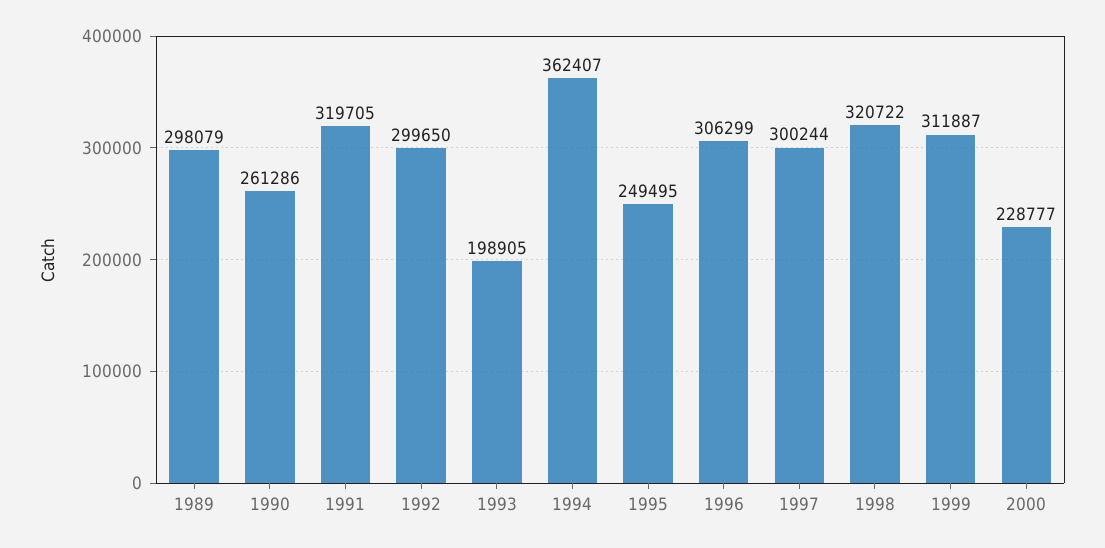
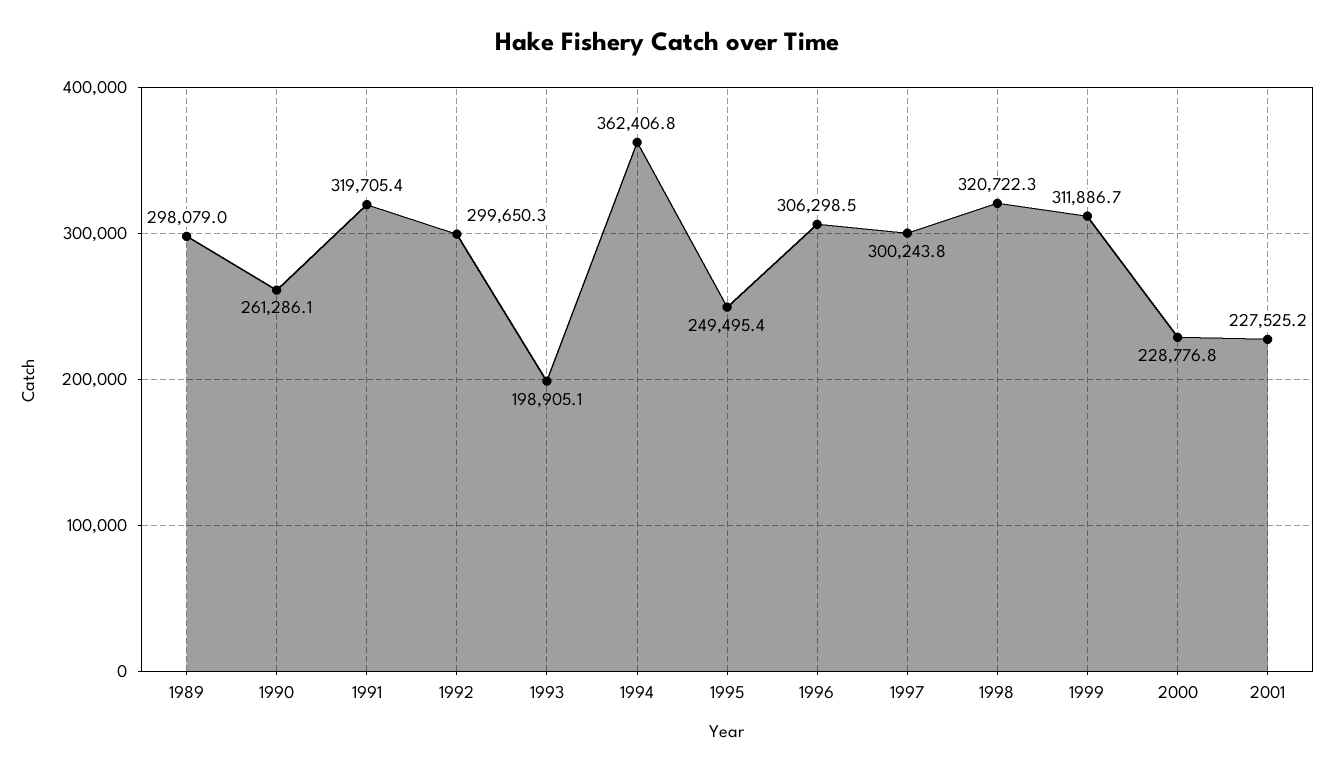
2001: none -> 227525.2

